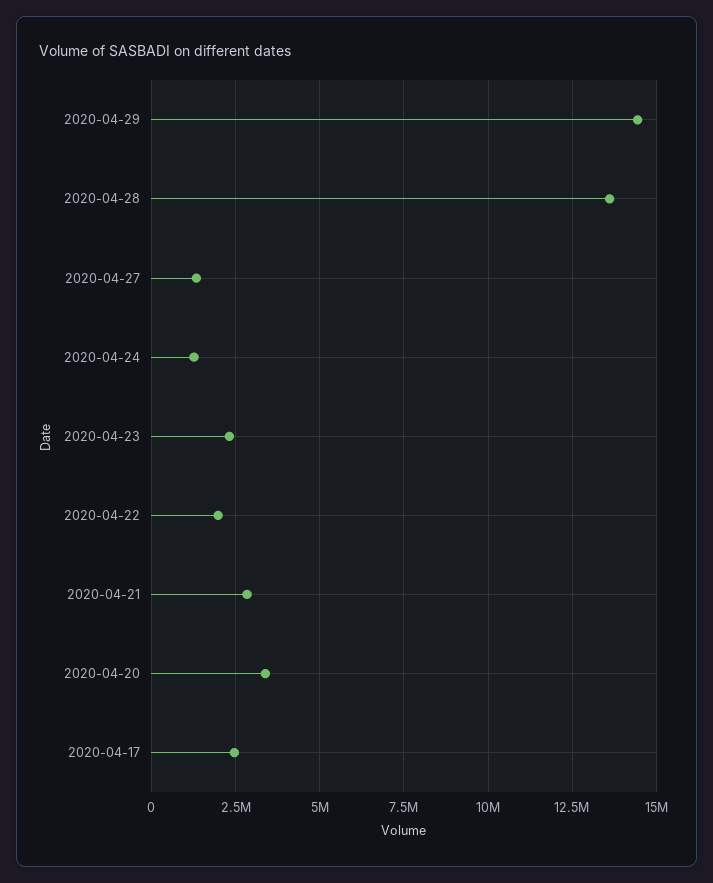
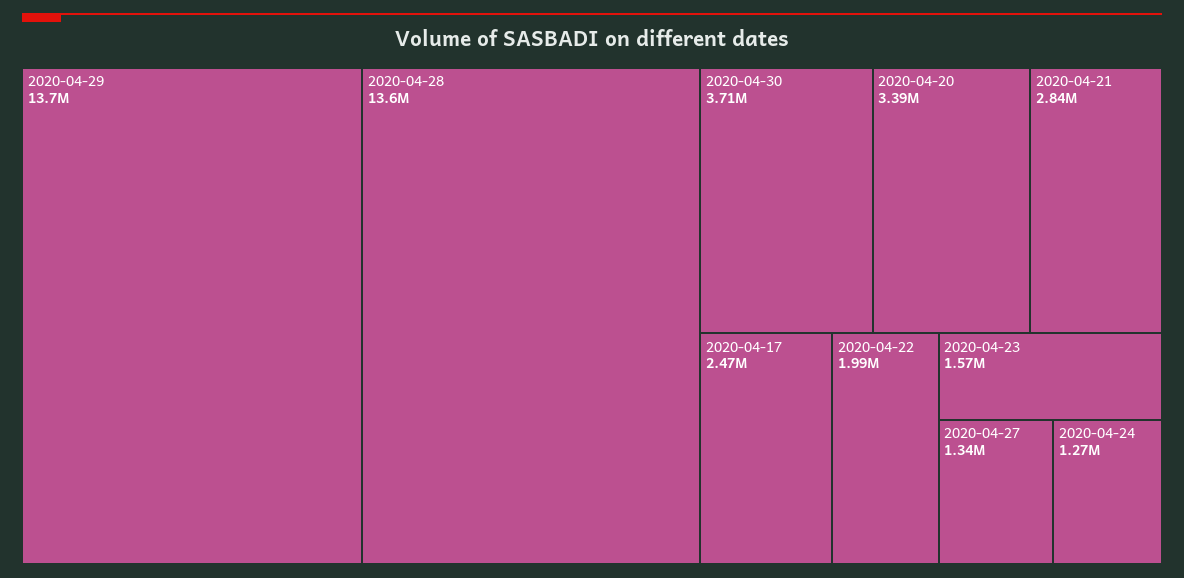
2020-04-29: 14500000 -> 13700000
2020-04-23: 2250000 -> 1570000
2020-04-30: none -> 3710000

